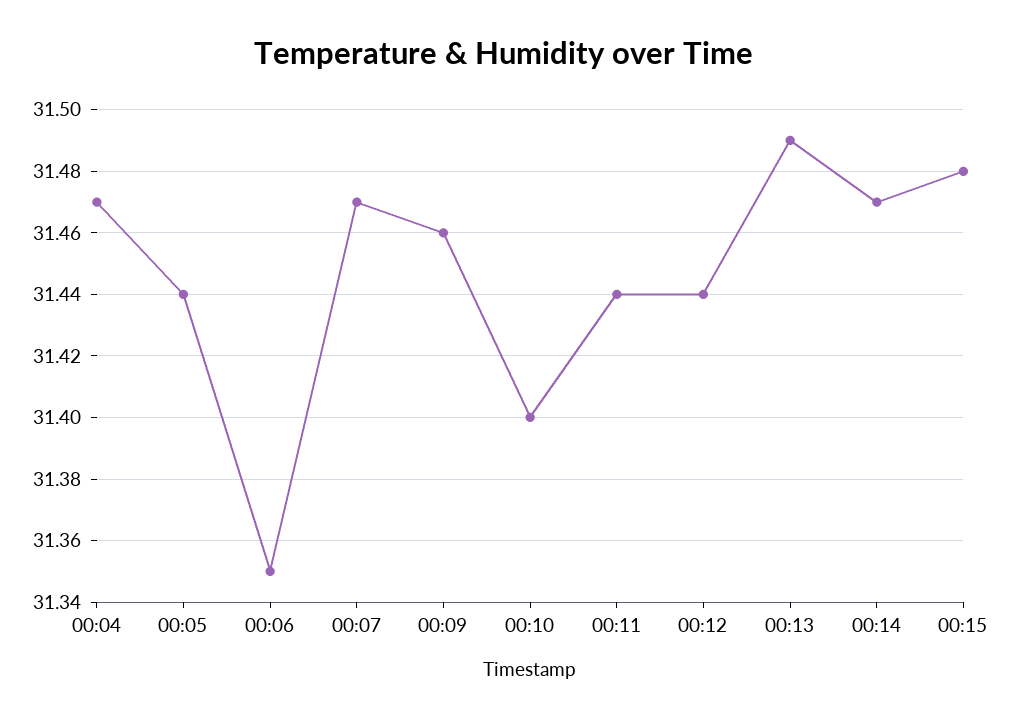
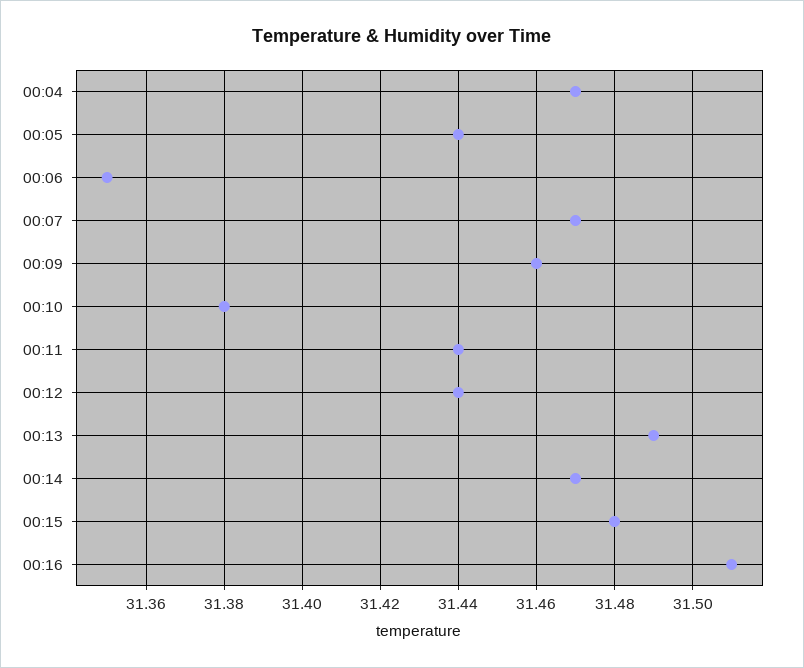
00:10: 31.4 -> 31.38
00:16: none -> 31.51

